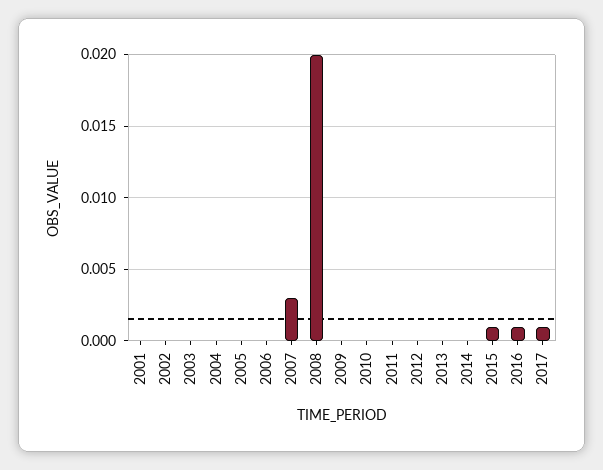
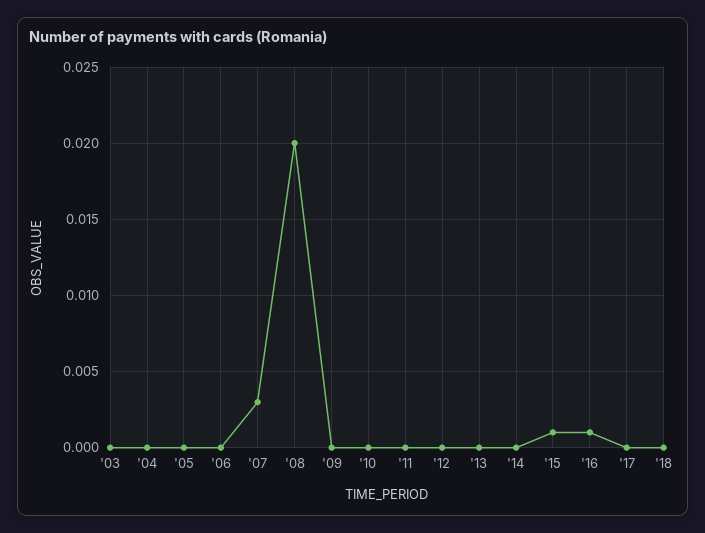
2001: 0 -> none
2002: 0 -> none
2017: 0.001 -> 0
'18: none -> 0

